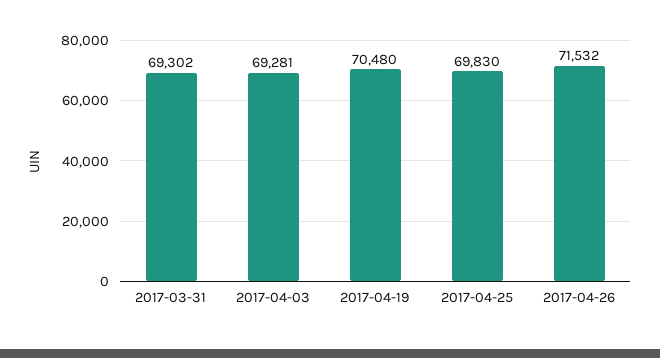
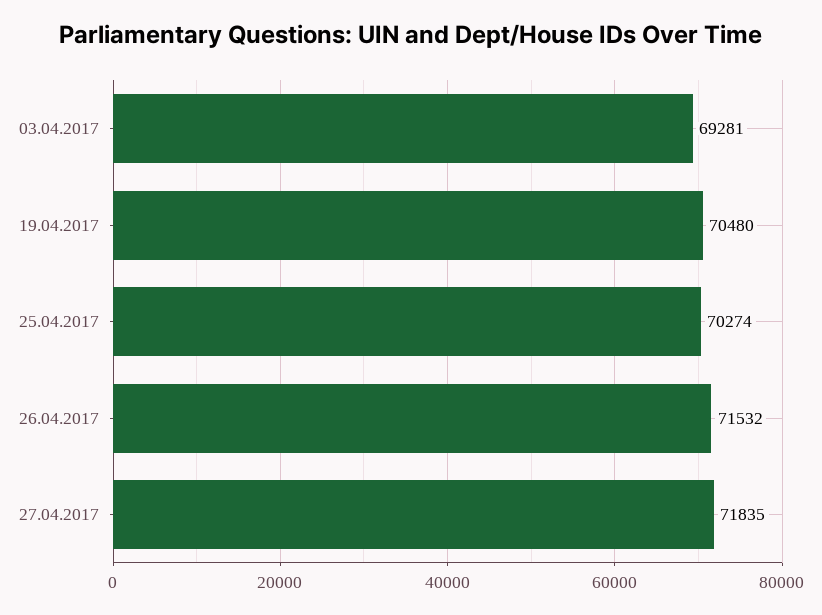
2017-03-31: 69302 -> none
2017-04-25: 69830 -> 70274
27.04.2017: none -> 71835

